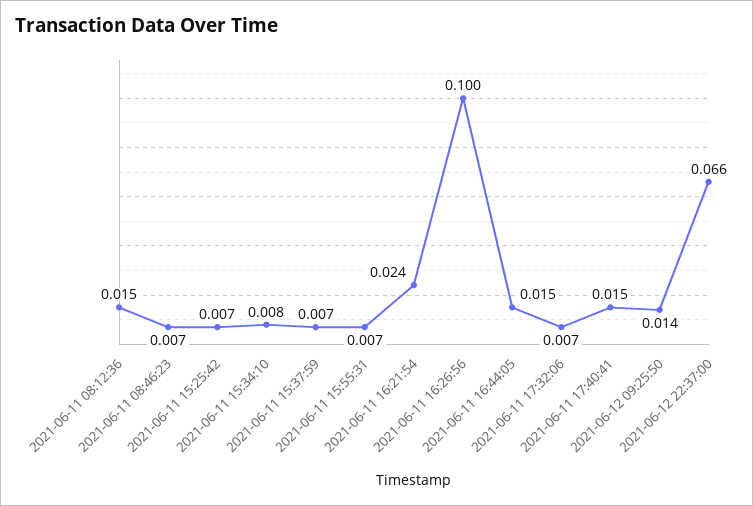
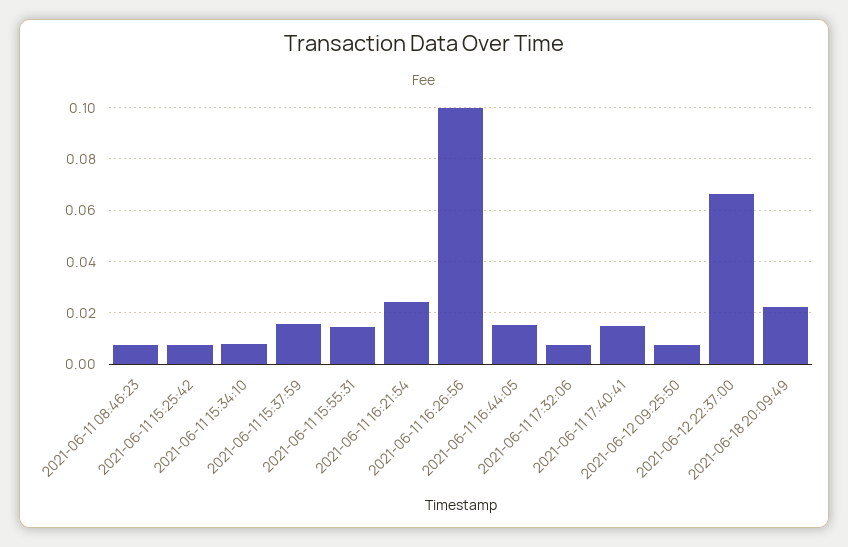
2021-06-11 08:12:36: 0.015 -> none
2021-06-11 15:37:59: 0.007 -> 0.015
2021-06-11 15:55:31: 0.007 -> 0.015
2021-06-12 09:25:50: 0.014 -> 0.0075
2021-06-18 20:09:49: none -> 0.0225

